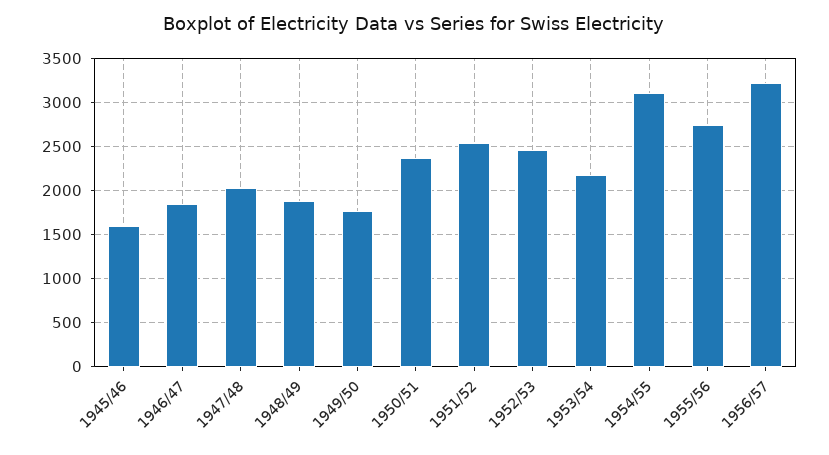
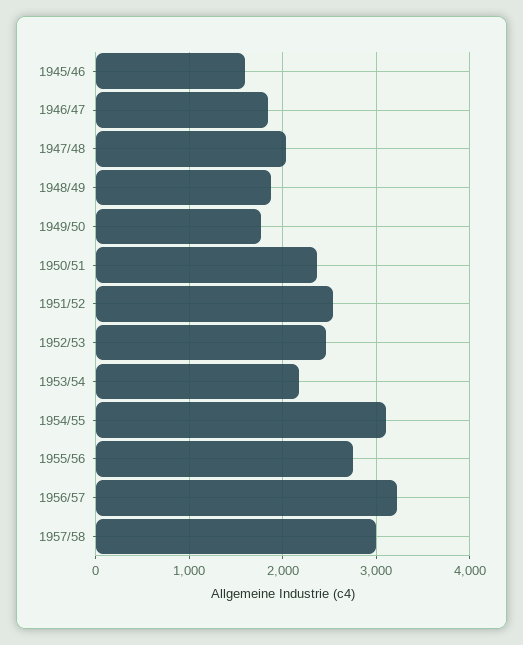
1957/58: none -> 3000

